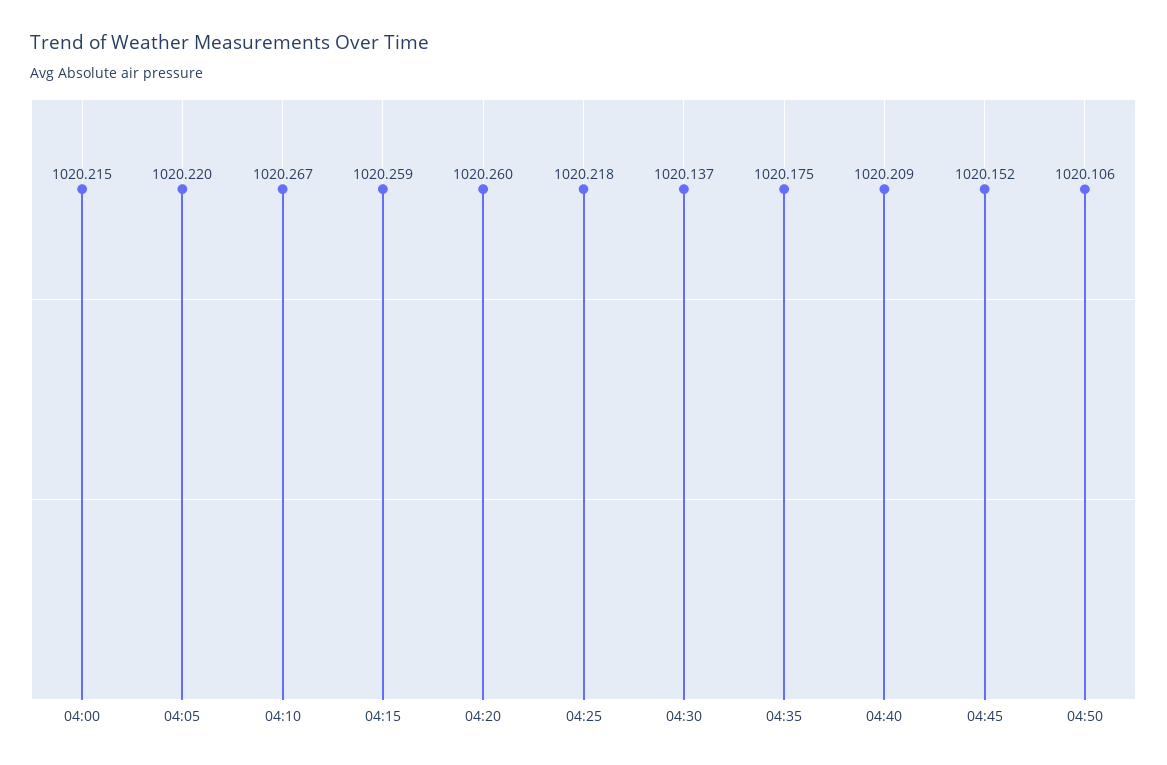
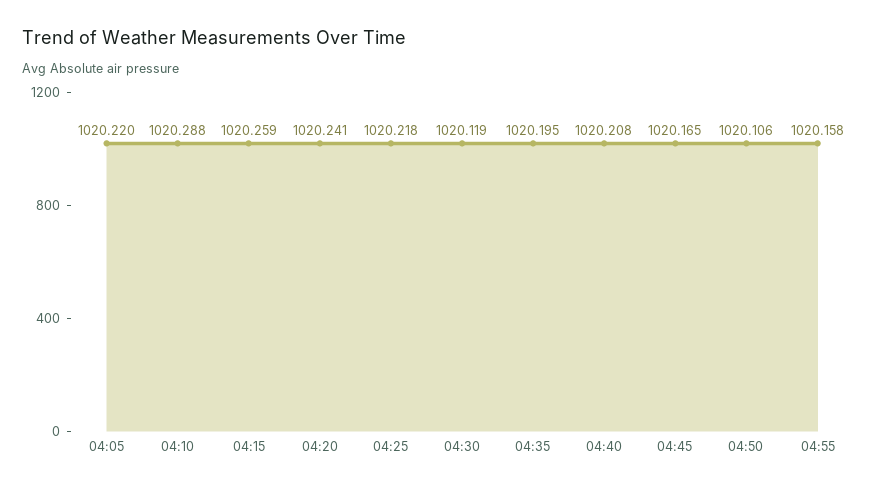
04:00: 1020.215 -> none
04:10: 1020.267 -> 1020.288
04:20: 1020.26 -> 1020.241
04:30: 1020.137 -> 1020.119
04:35: 1020.175 -> 1020.195
04:40: 1020.209 -> 1020.208
04:45: 1020.152 -> 1020.165
04:55: none -> 1020.158

